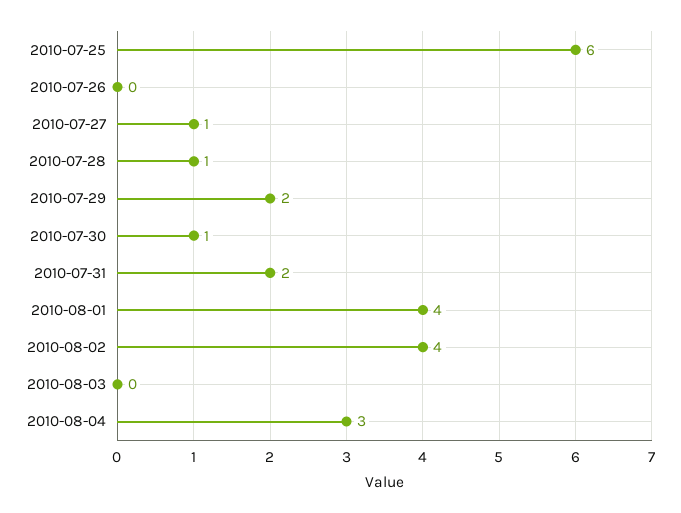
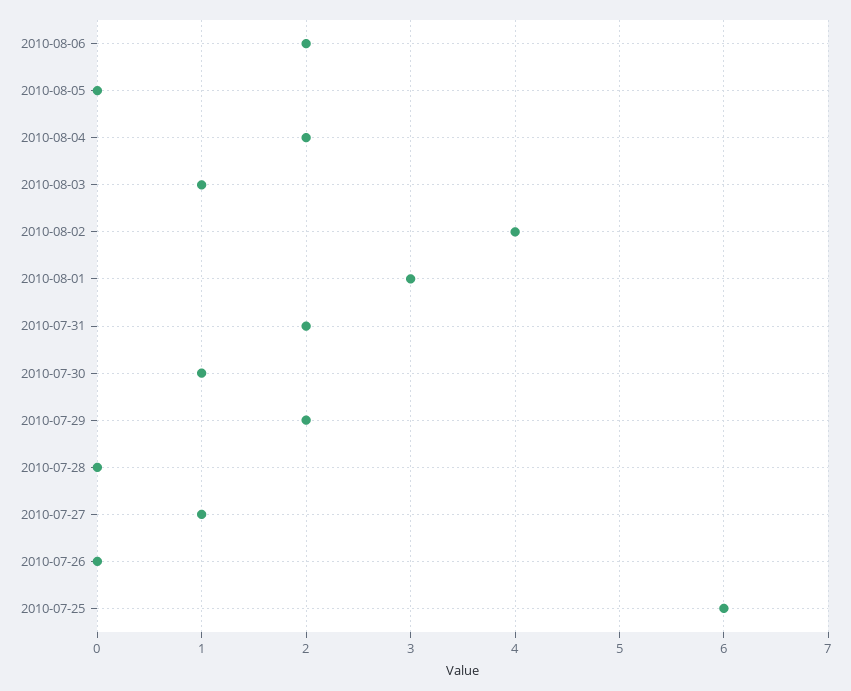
2010-07-28: 1 -> 0
2010-08-01: 4 -> 3
2010-08-03: 0 -> 1
2010-08-04: 3 -> 2
2010-08-06: none -> 2
2010-08-05: none -> 0

